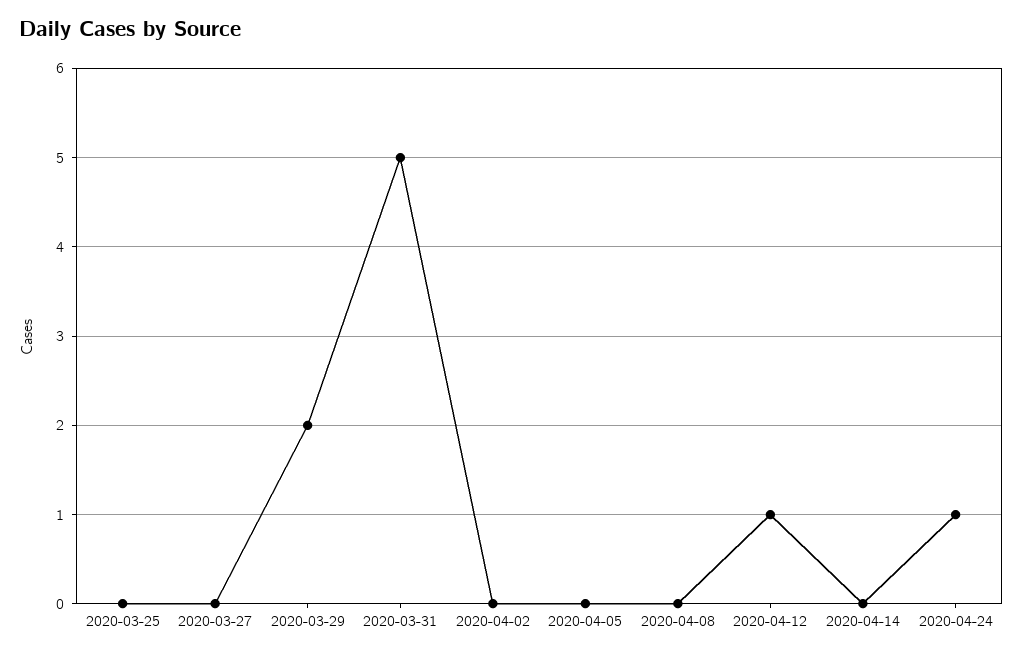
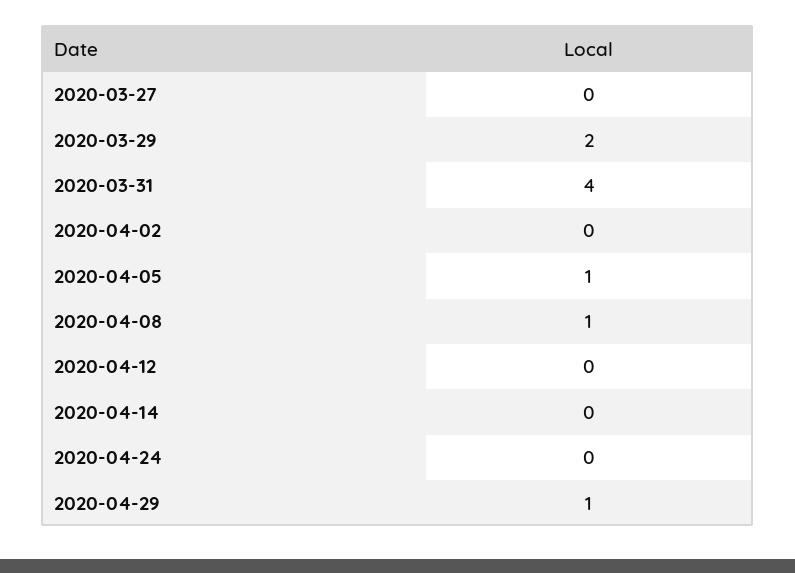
2020-03-25: 0 -> none
2020-03-31: 5 -> 4
2020-04-05: 0 -> 1
2020-04-08: 0 -> 1
2020-04-12: 1 -> 0
2020-04-24: 1 -> 0
2020-04-29: none -> 1

